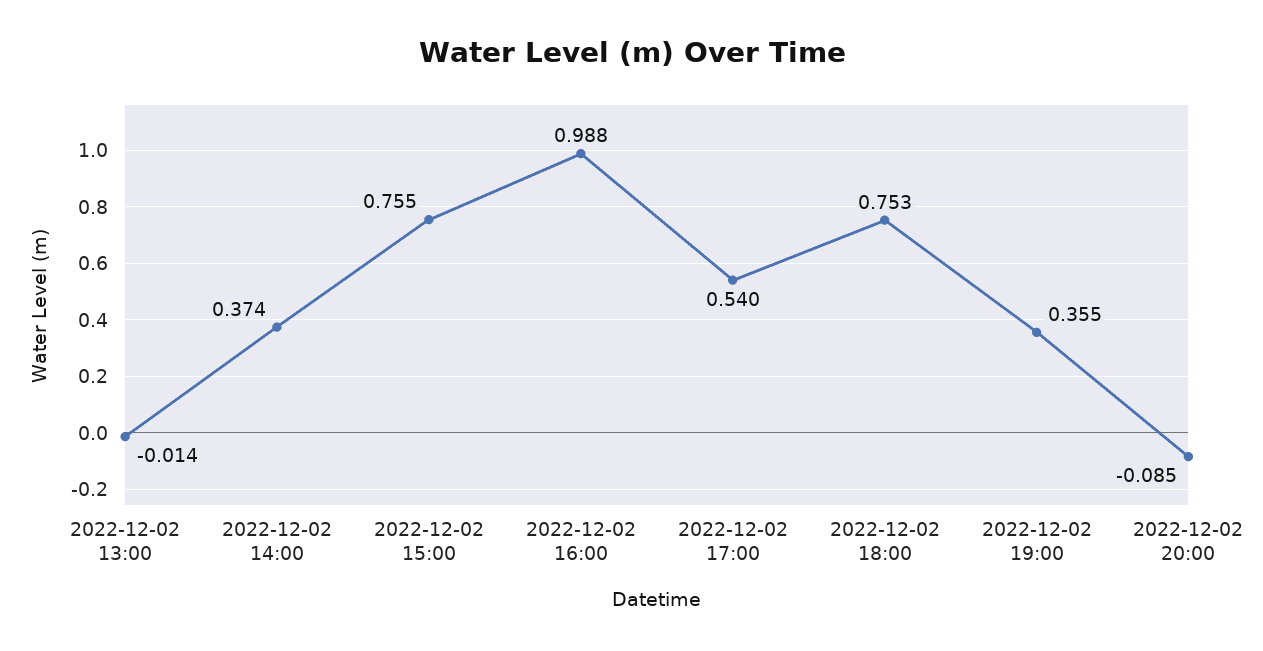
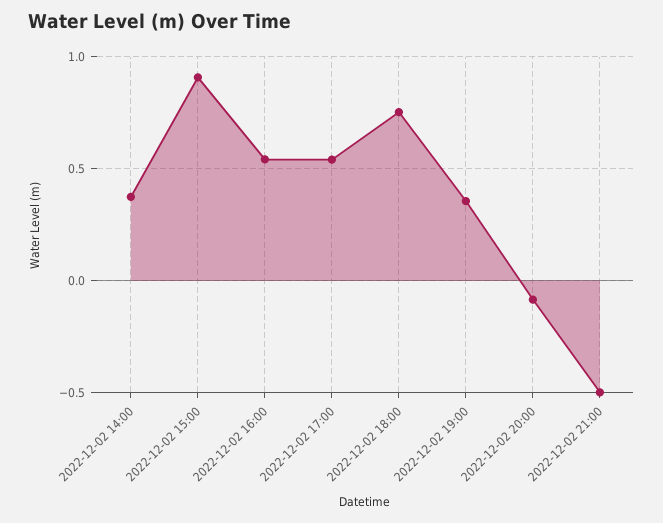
2022-12-02 13:00: -0.014 -> none
2022-12-02 15:00: 0.755 -> 0.9
2022-12-02 16:00: 0.988 -> 0.55
2022-12-02 21:00: none -> -0.5

